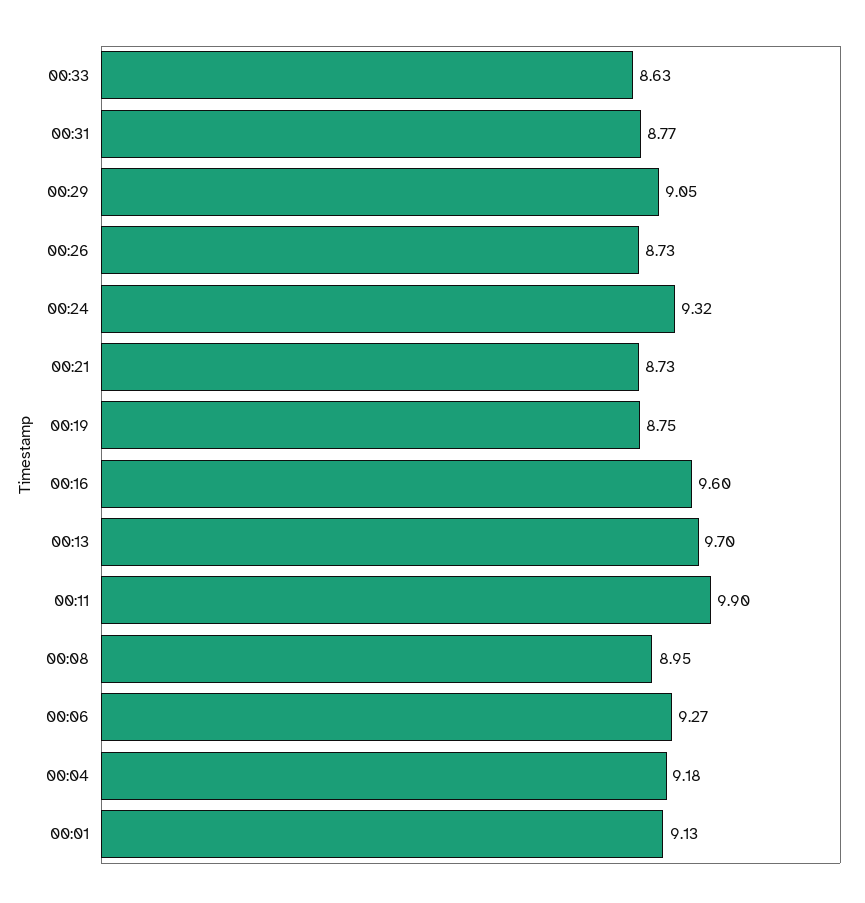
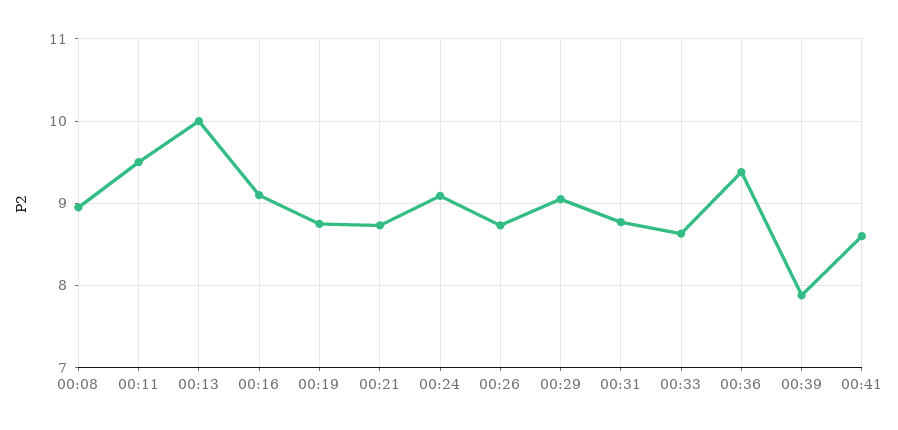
00:24: 9.32 -> 9.1
00:16: 9.6 -> 9.1
00:13: 9.7 -> 10
00:11: 9.9 -> 9.5
00:06: 9.27 -> none
00:04: 9.18 -> none
00:01: 9.13 -> none
00:36: none -> 9.4
00:39: none -> 7.9
00:41: none -> 8.6

